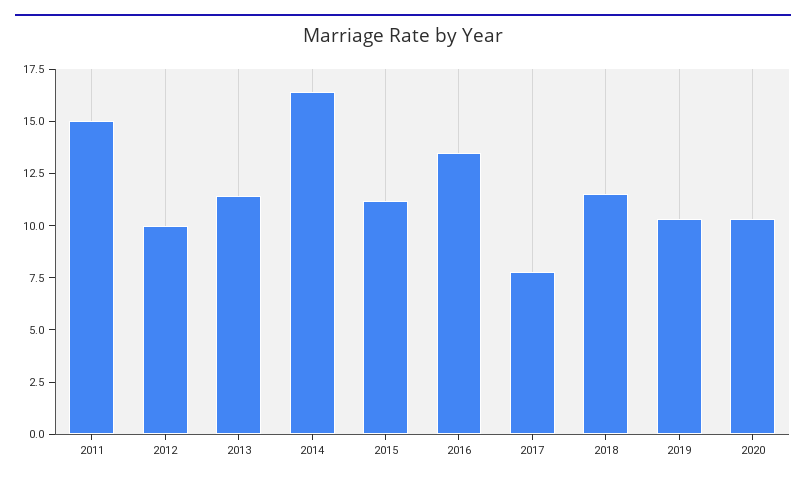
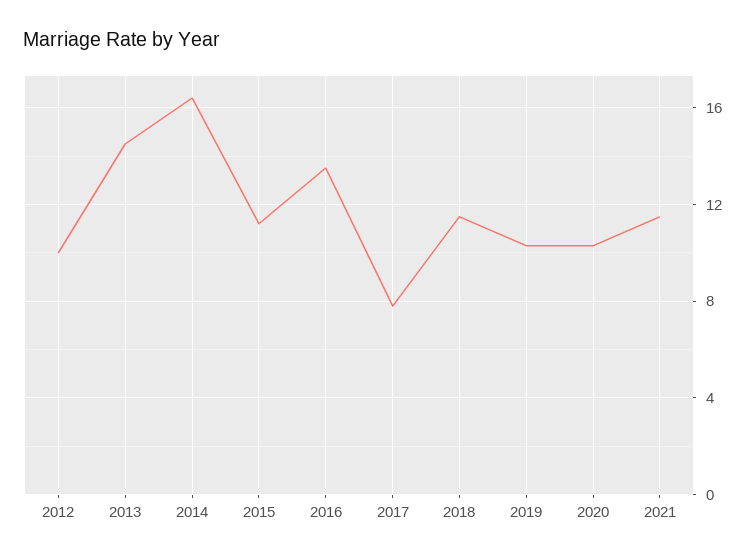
2011: 15 -> none
2013: 11.5 -> 14.5
2021: none -> 11.5

